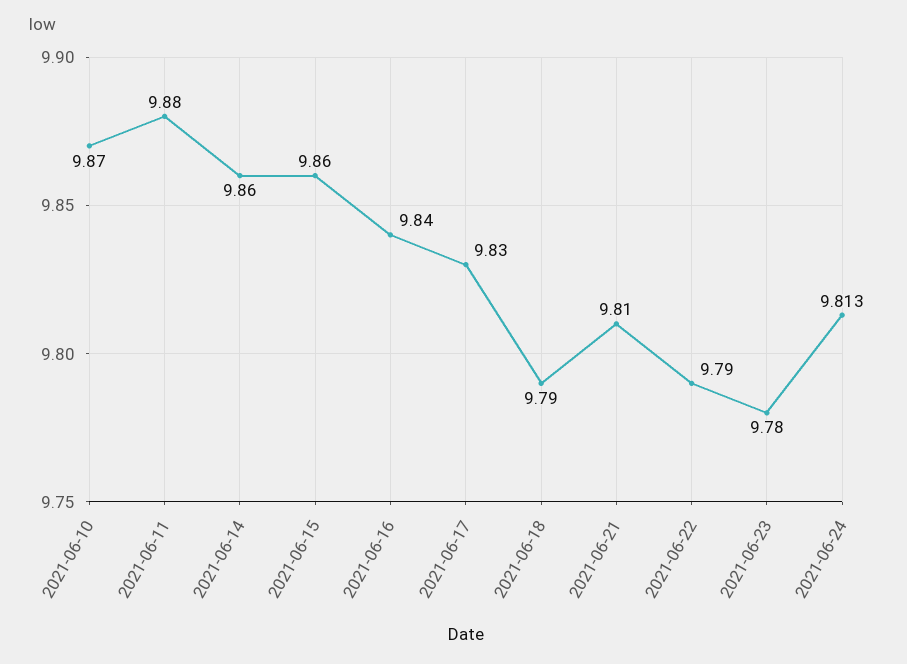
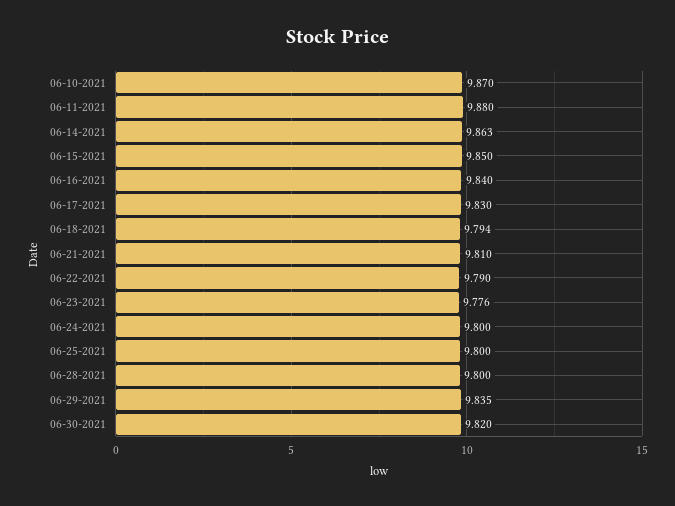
2021-06-14: 9.86 -> 9.863
2021-06-15: 9.86 -> 9.85
2021-06-18: 9.79 -> 9.794
2021-06-23: 9.78 -> 9.776
2021-06-24: 9.813 -> 9.8
06-25-2021: none -> 9.8
06-28-2021: none -> 9.8
06-29-2021: none -> 9.835
06-30-2021: none -> 9.82

